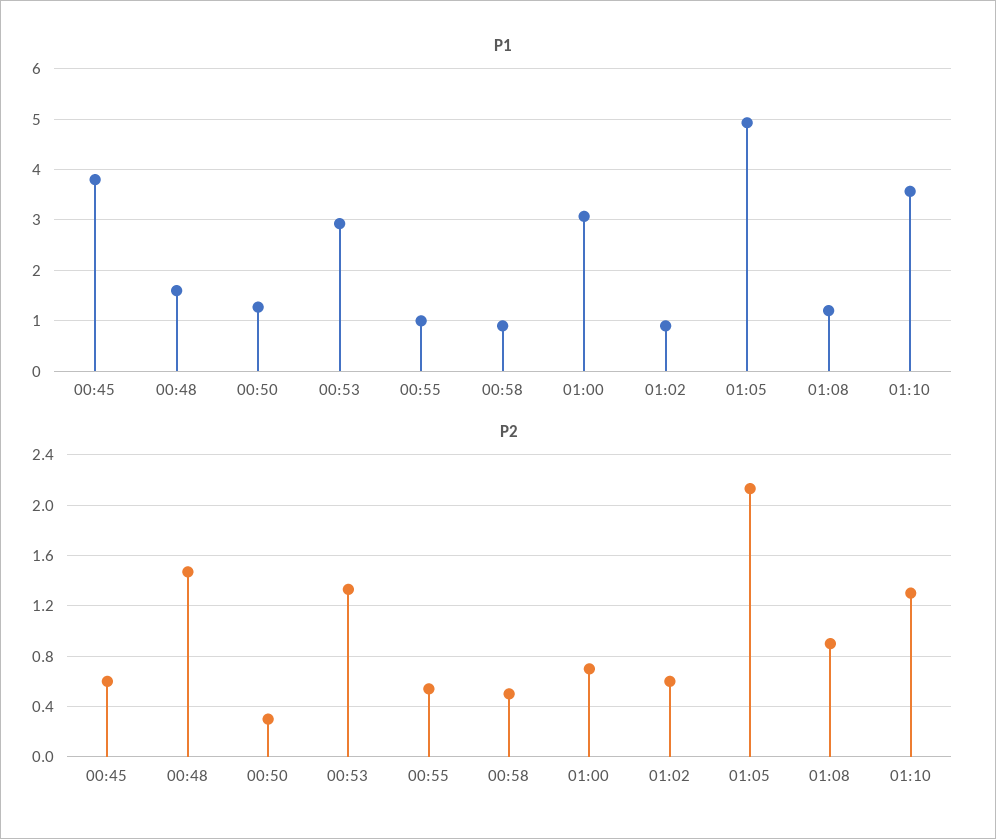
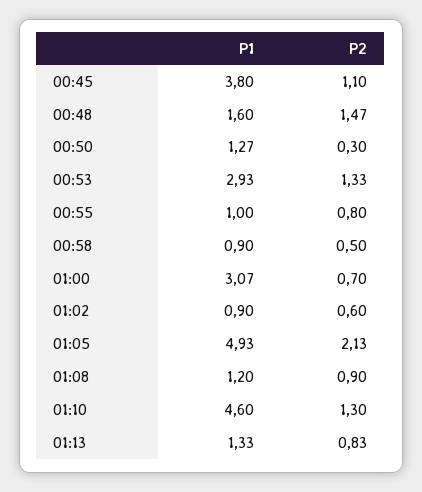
P1, 01:10: 3.6 -> 4.6
P2, 00:45: 0.6 -> 1.1
P2, 00:55: 0.55 -> 0.8
P1, 01:13: none -> 1.33
P2, 01:13: none -> 0.83

